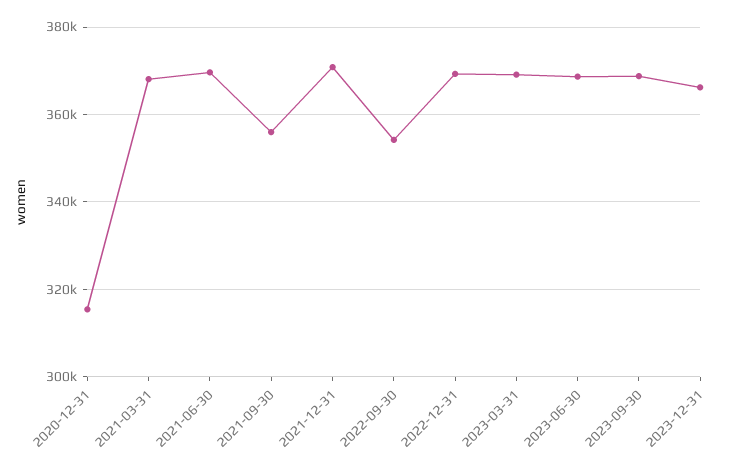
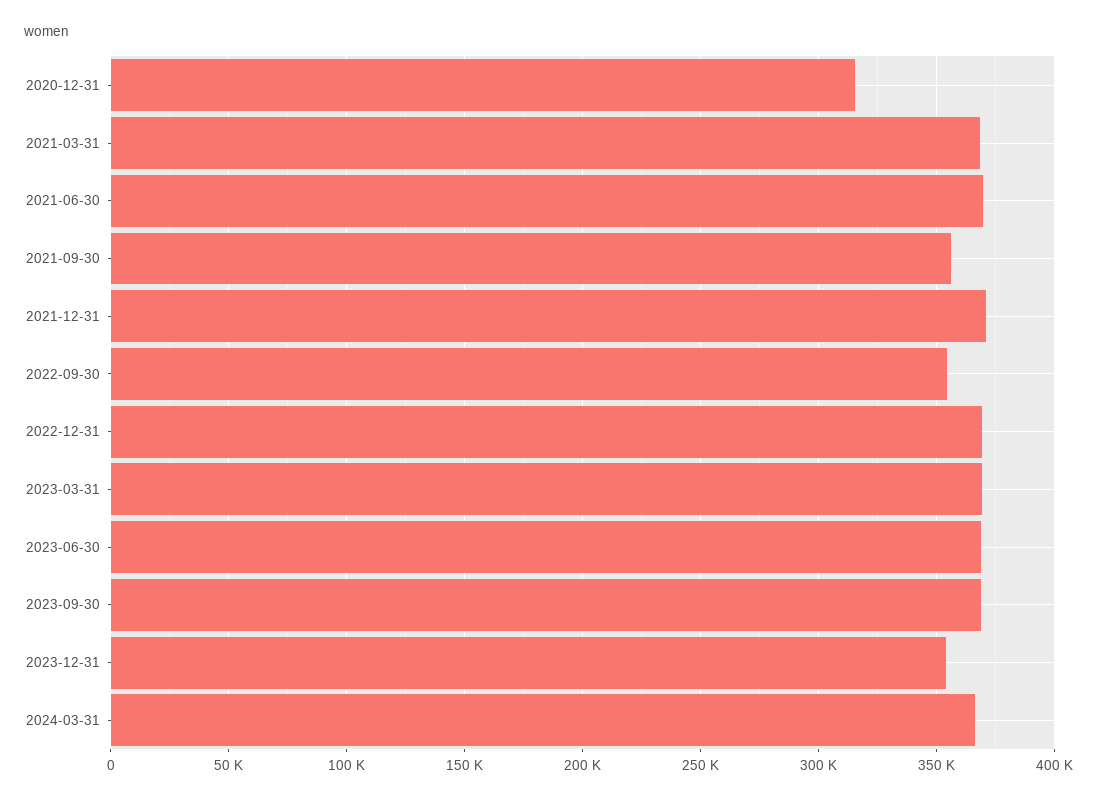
2023-12-31: 366000 -> 355000
2024-03-31: none -> 365000

